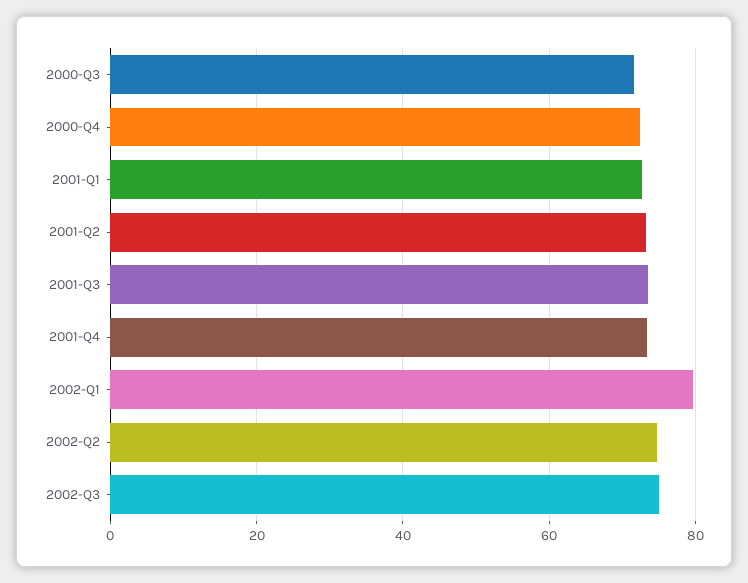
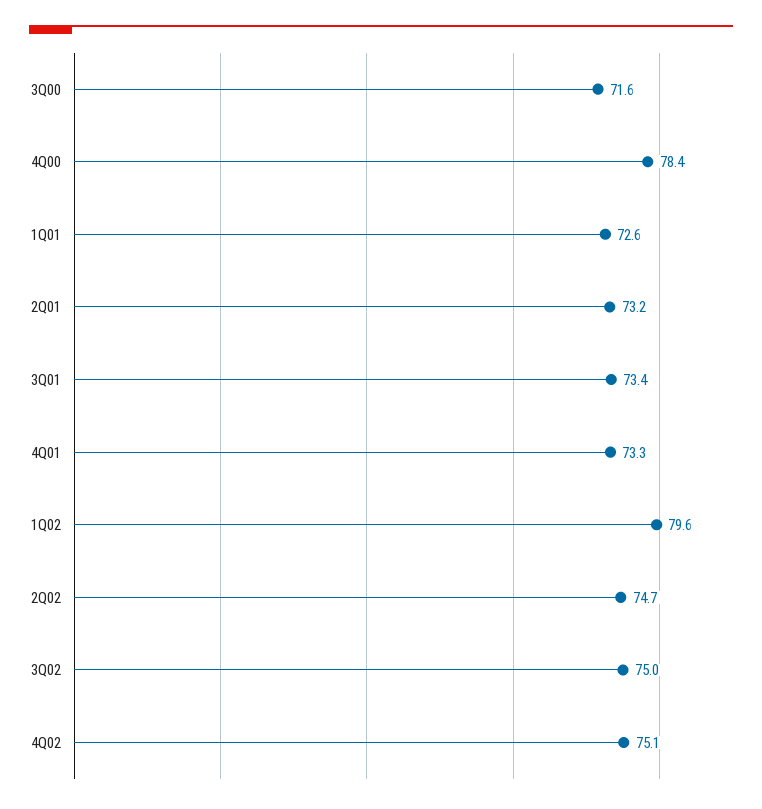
2000-Q4: 72 -> 78.4
4Q02: none -> 75.1

